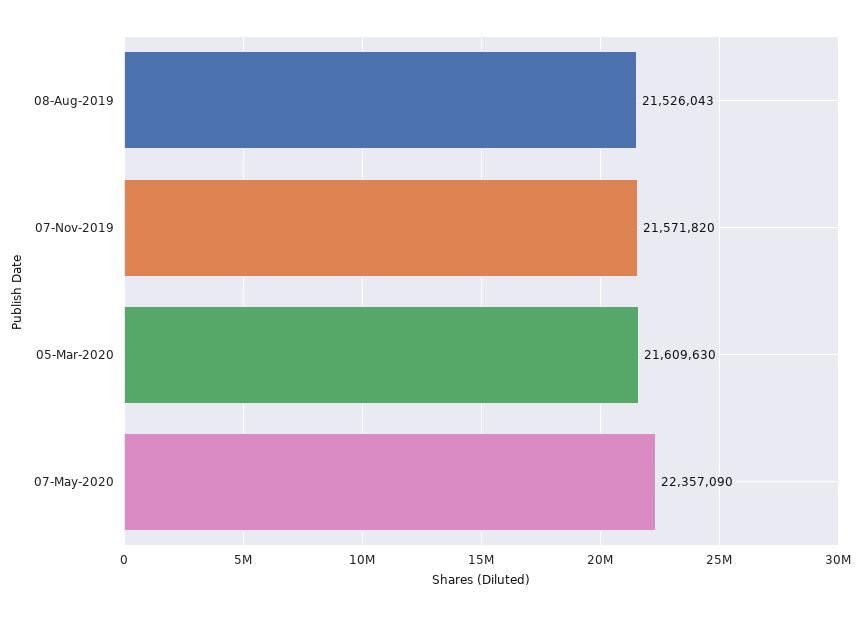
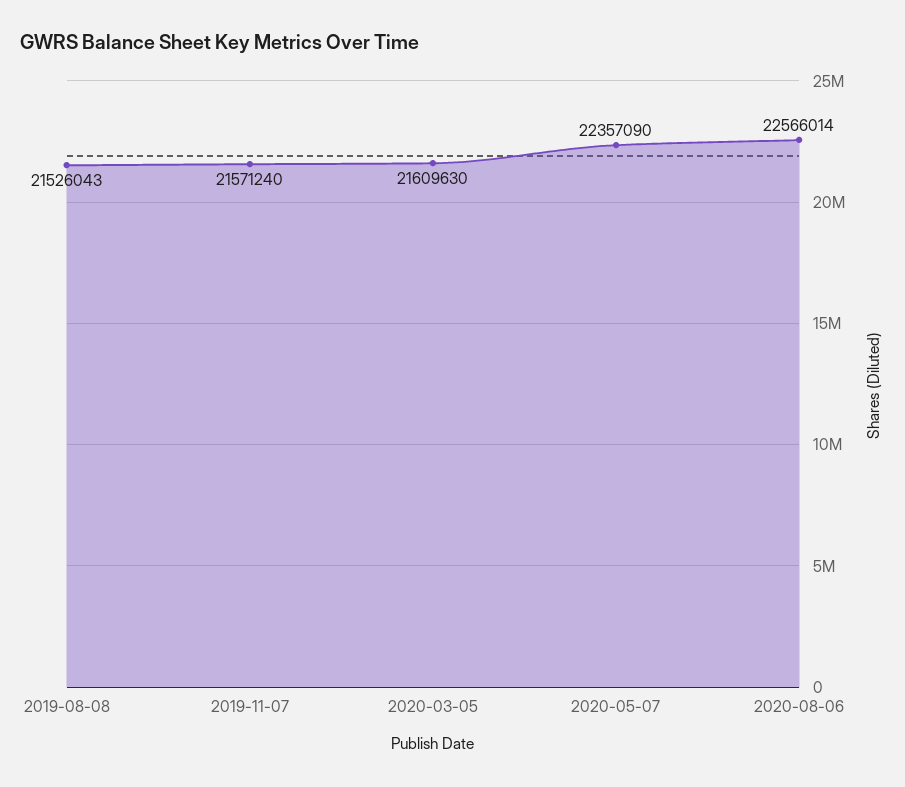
07-Nov-2019: 21571820 -> 21571240
2020-08-06: none -> 22566014

